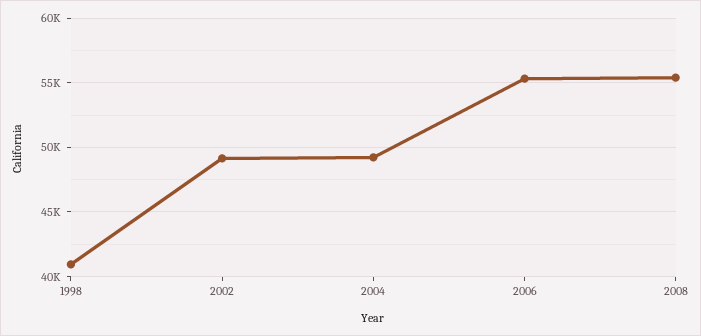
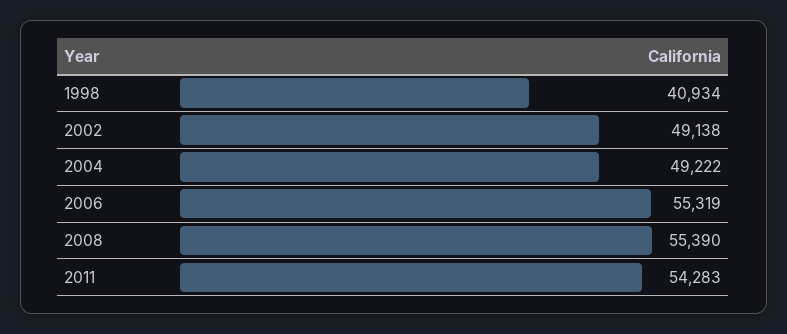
2011: none -> 54283

